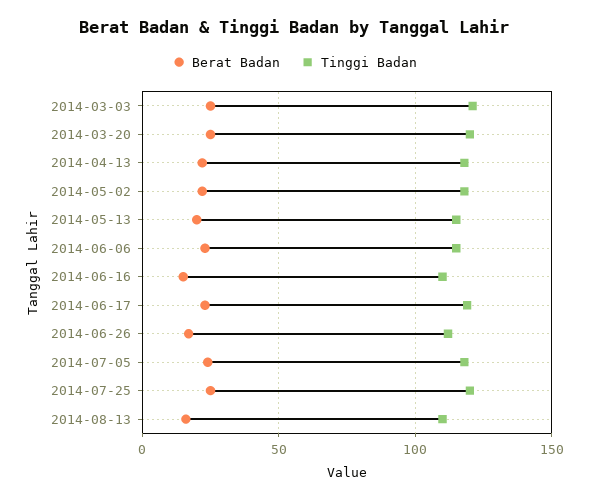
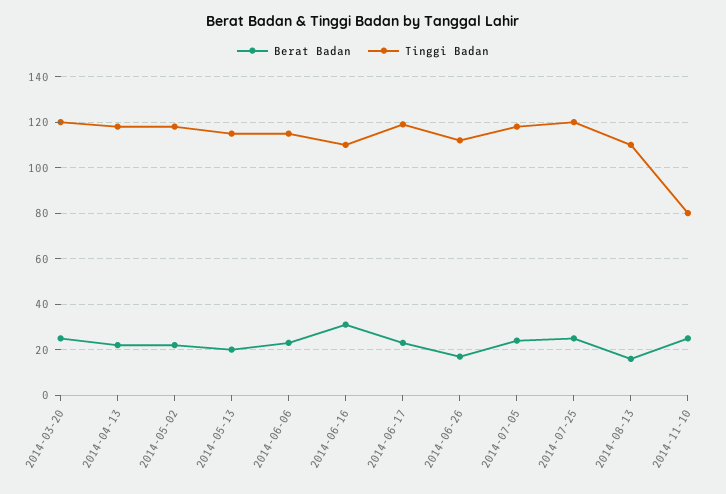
Berat Badan, 2014-03-03: 25 -> none
Tinggi Badan, 2014-03-03: 120 -> none
Berat Badan, 2014-06-16: 15 -> 30
Berat Badan, 2014-11-10: none -> 25
Tinggi Badan, 2014-11-10: none -> 80

